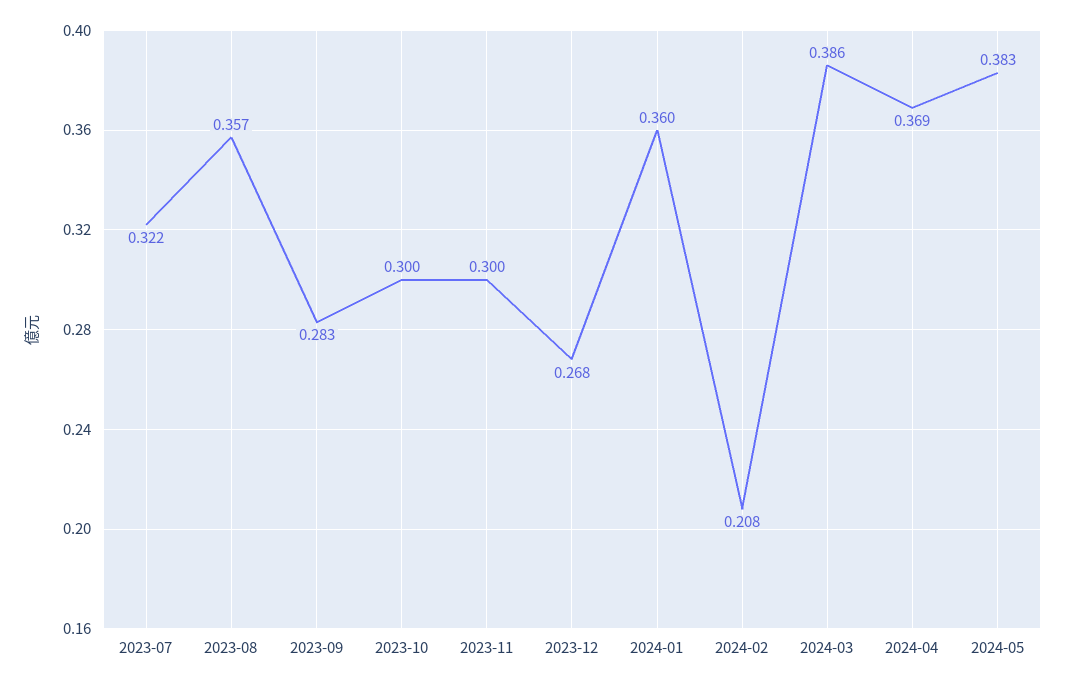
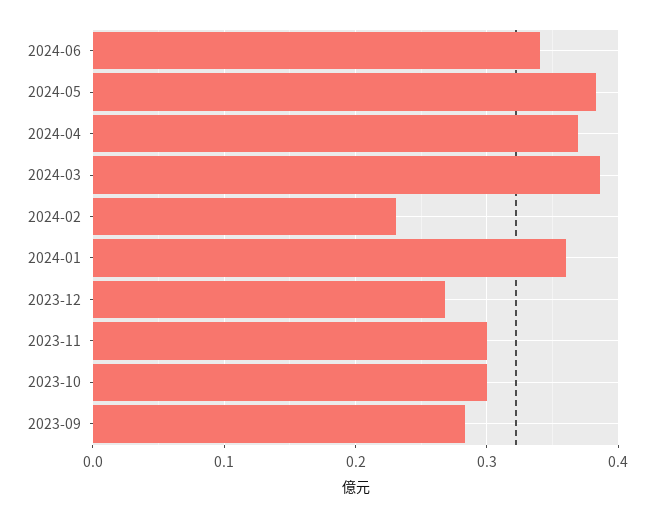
2023-07: 0.322 -> none
2023-08: 0.357 -> none
2024-02: 0.208 -> 0.23
2024-06: none -> 0.34

